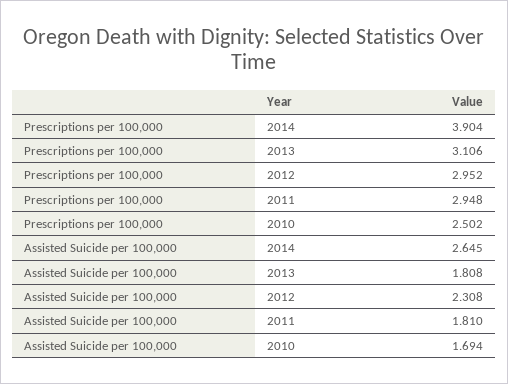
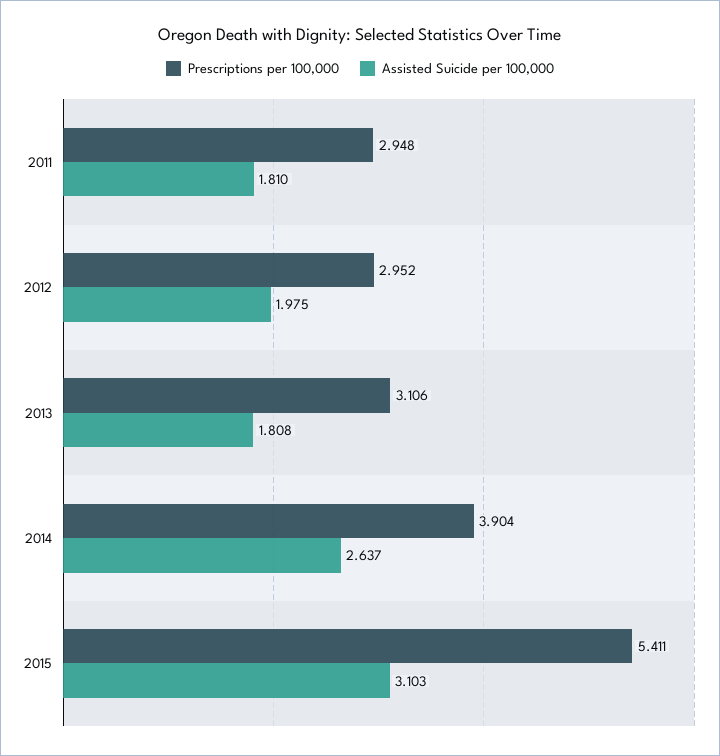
Prescriptions per 100,000, 2010: 2.502 -> none
Assisted Suicide per 100,000, 2014: 2.645 -> 2.637
Assisted Suicide per 100,000, 2012: 2.308 -> 1.975
Assisted Suicide per 100,000, 2010: 1.694 -> none
Prescriptions per 100,000, 2015: none -> 5.411
Assisted Suicide per 100,000, 2015: none -> 3.103

